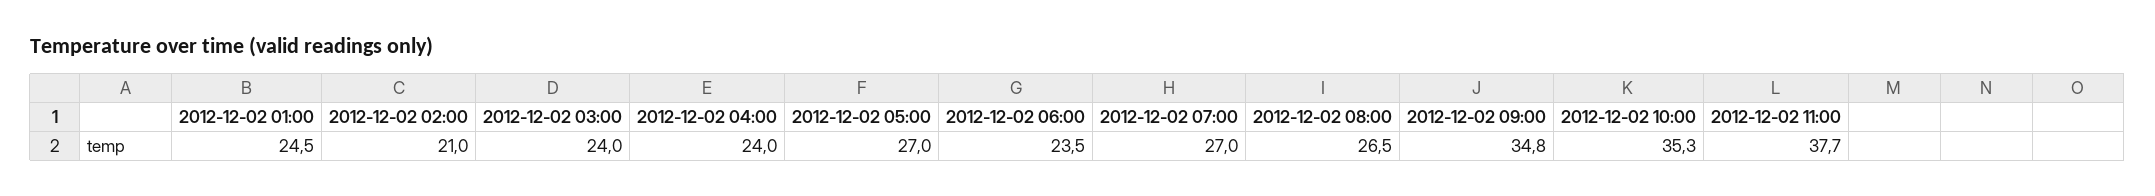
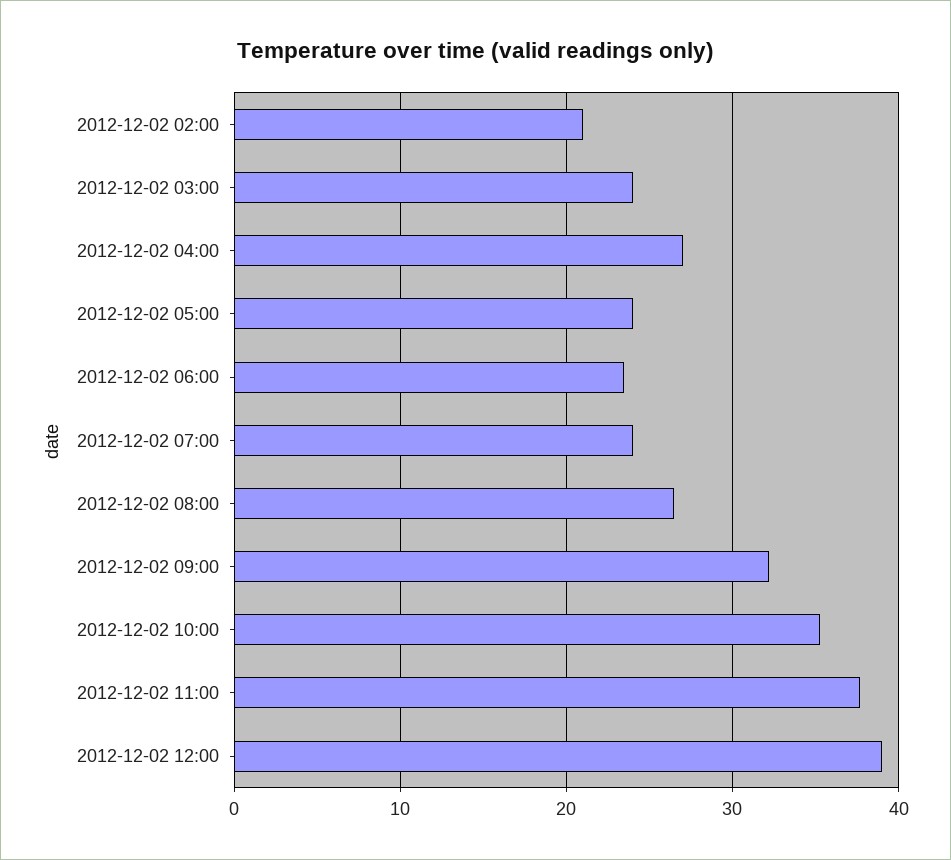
2012-12-02 01:00: 24.5 -> none
2012-12-02 04:00: 24 -> 27
2012-12-02 05:00: 27 -> 24
2012-12-02 07:00: 27 -> 24
2012-12-02 09:00: 34.8 -> 32
2012-12-02 12:00: none -> 39

